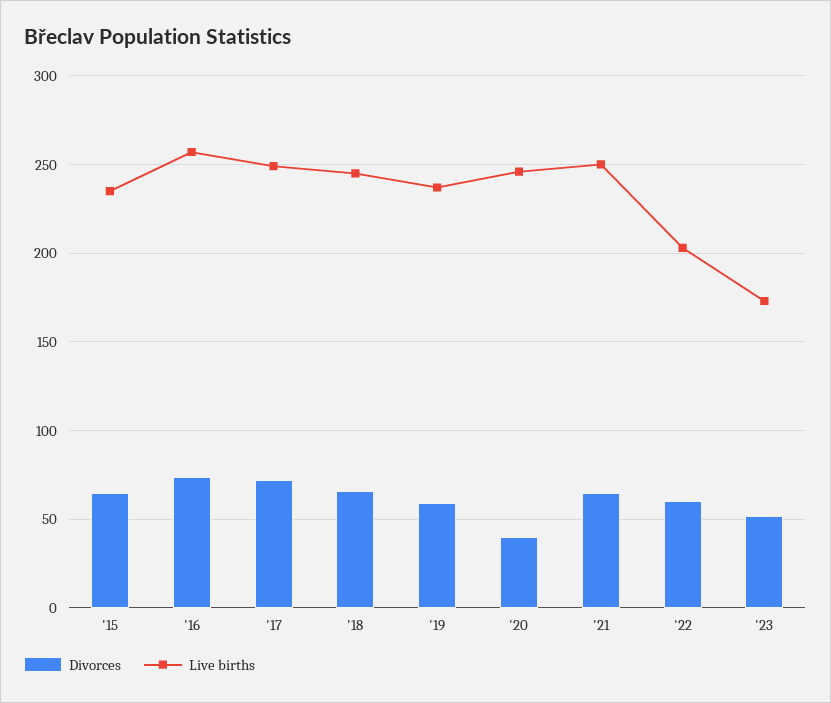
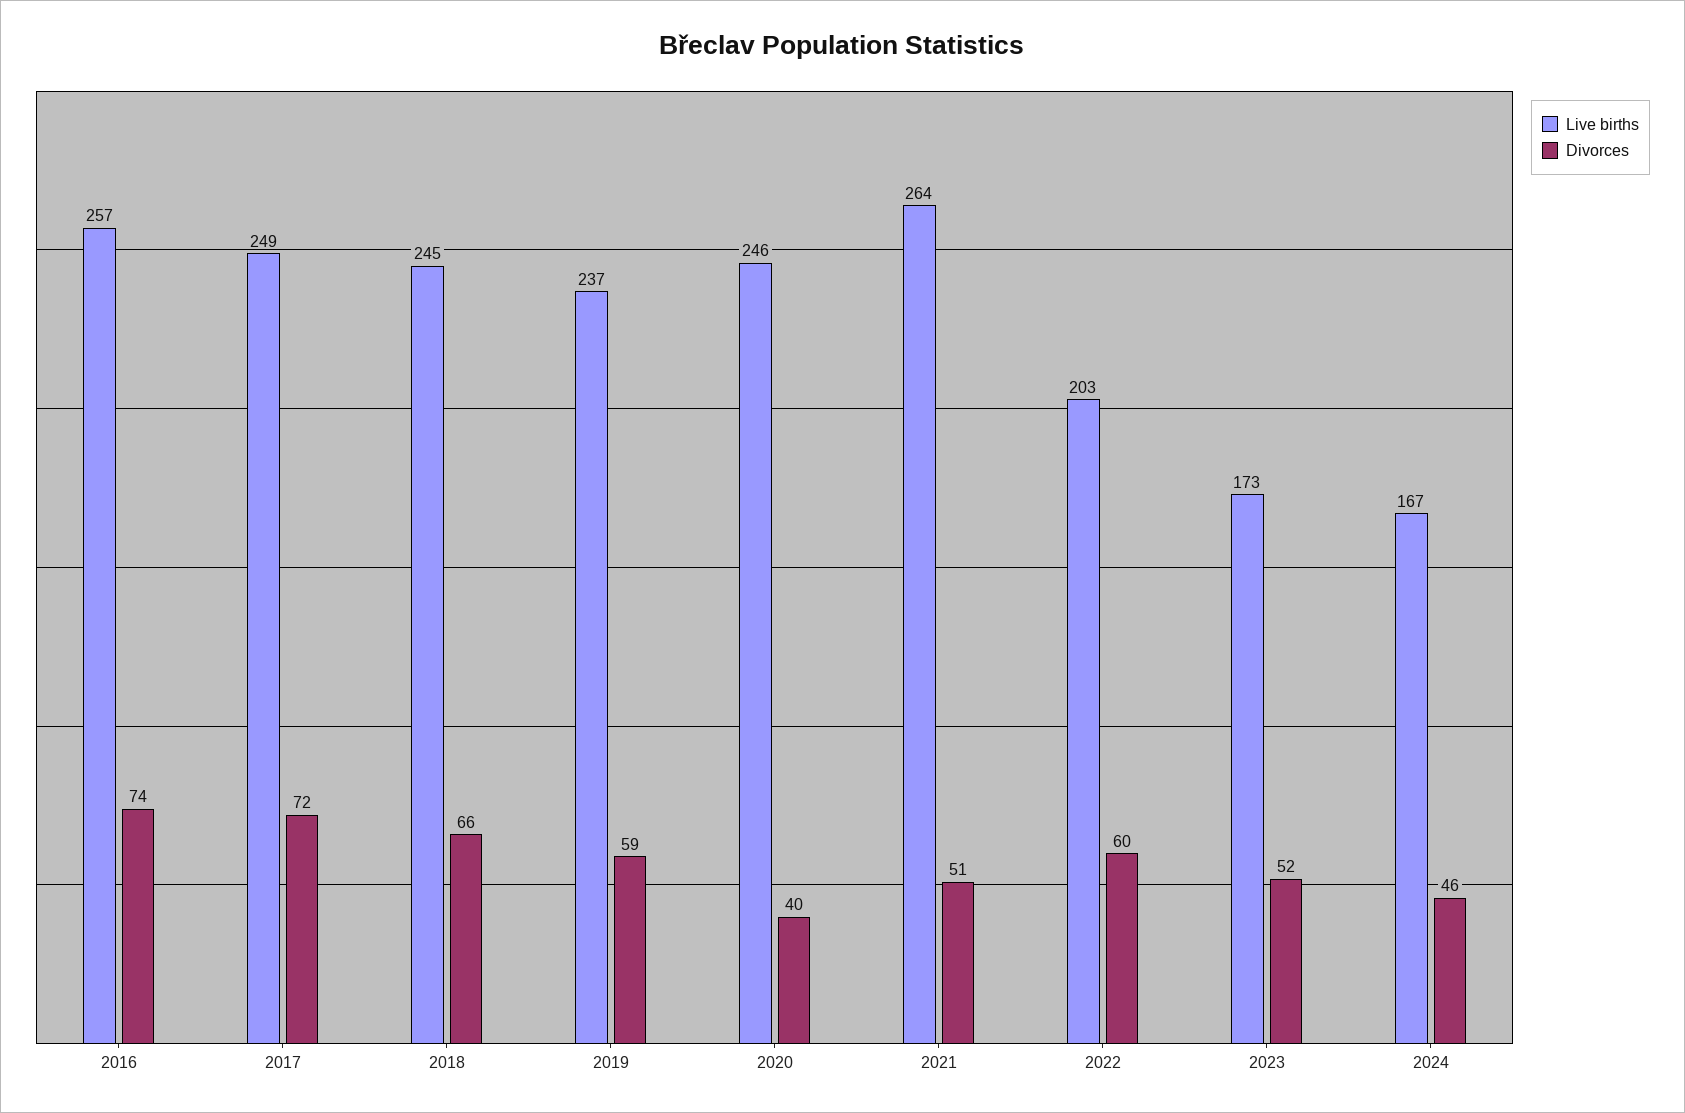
Divorces, '15: 65 -> none
Live births, '15: 235 -> none
Divorces, '21: 65 -> 51
Live births, '21: 250 -> 264
Live births, 2024: none -> 167
Divorces, 2024: none -> 46

